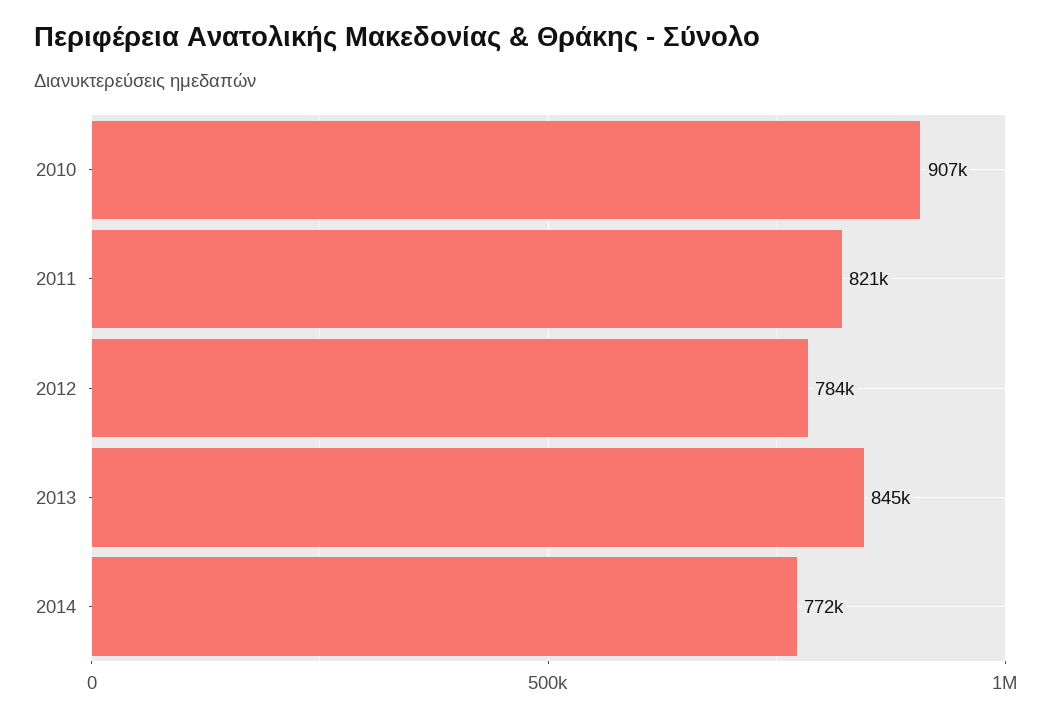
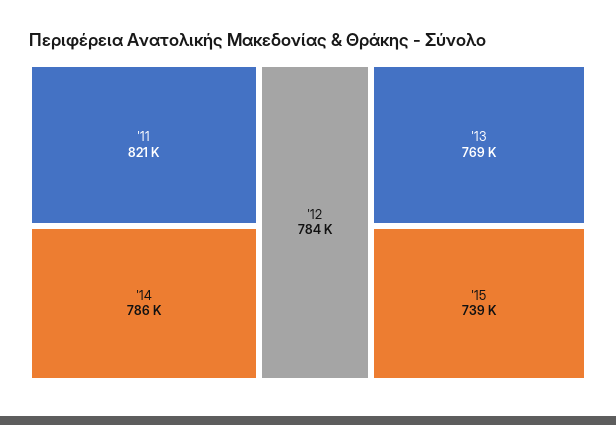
2010: 907000 -> none
2013: 845000 -> 769000
2014: 772000 -> 786000
'15: none -> 739000

